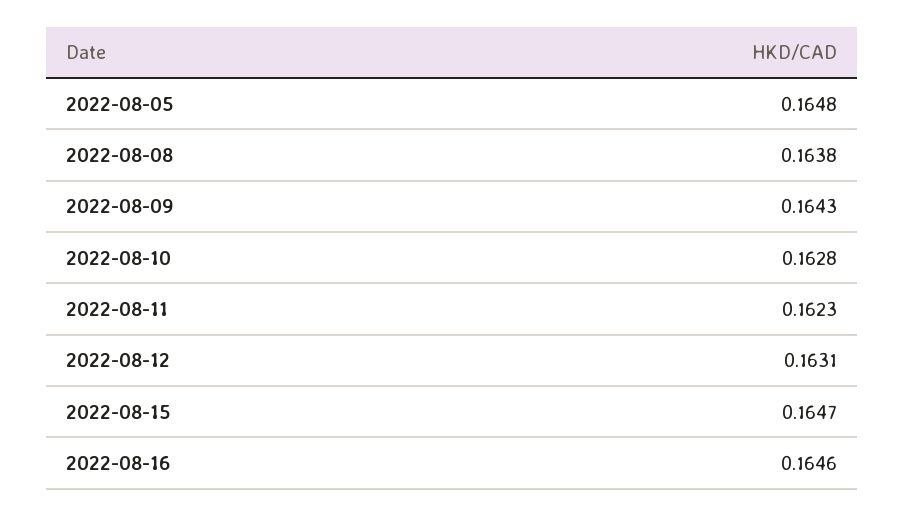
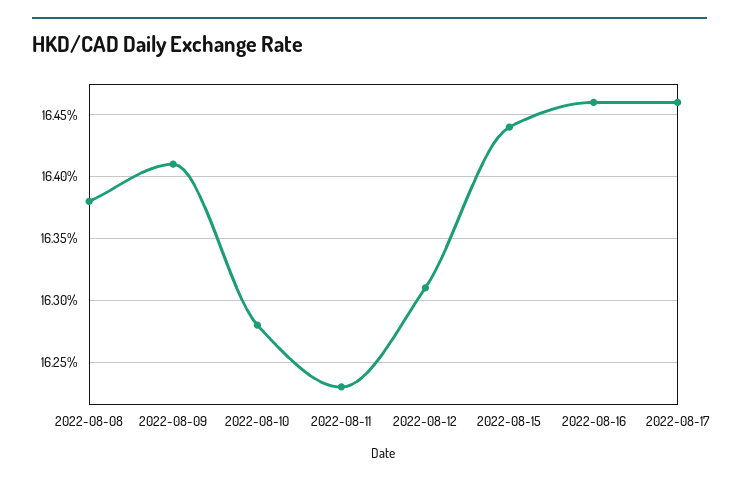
2022-08-05: 0.1648 -> none
2022-08-09: 0.1643 -> 0.1641
2022-08-15: 0.1647 -> 0.1644
2022-08-17: none -> 0.1646

